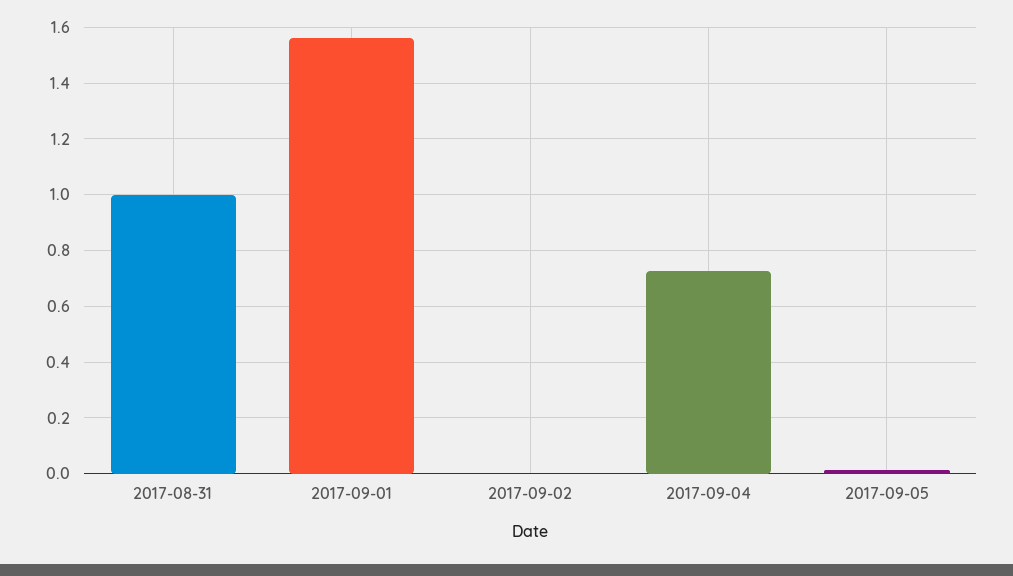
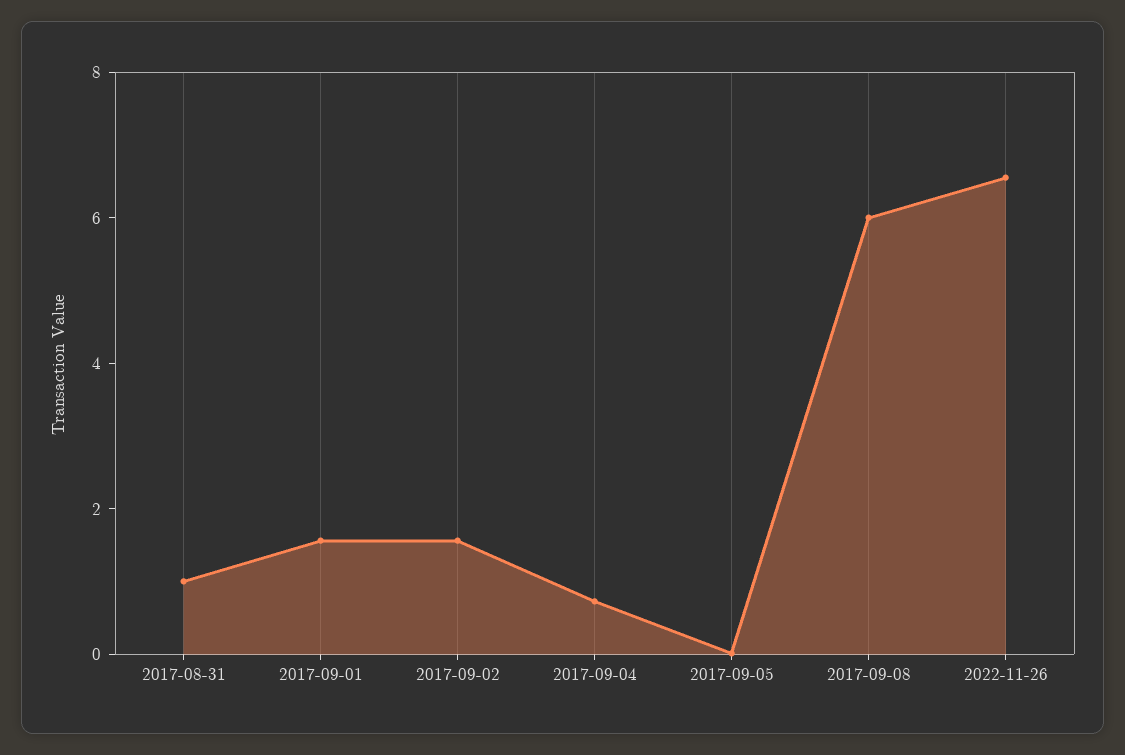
2017-09-02: 0 -> 1.5
2017-09-08: none -> 6
2022-11-26: none -> 6.5

